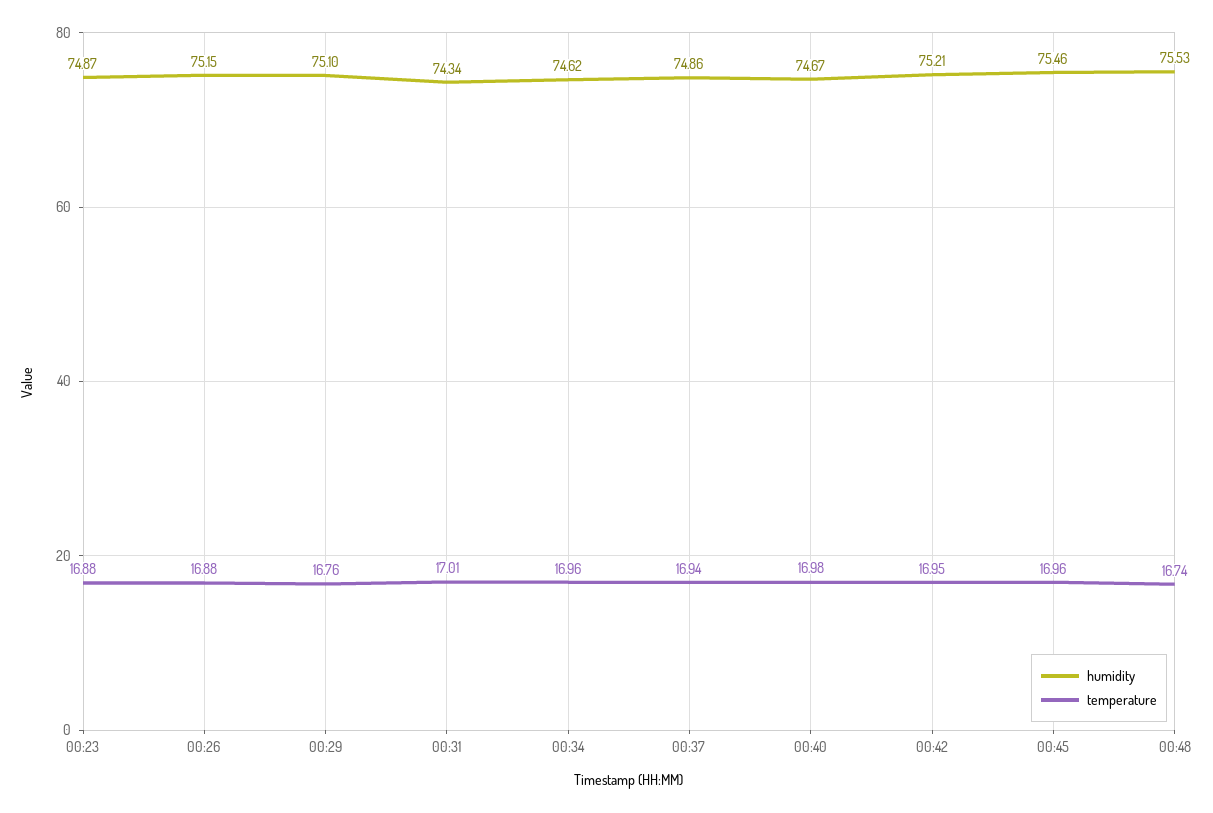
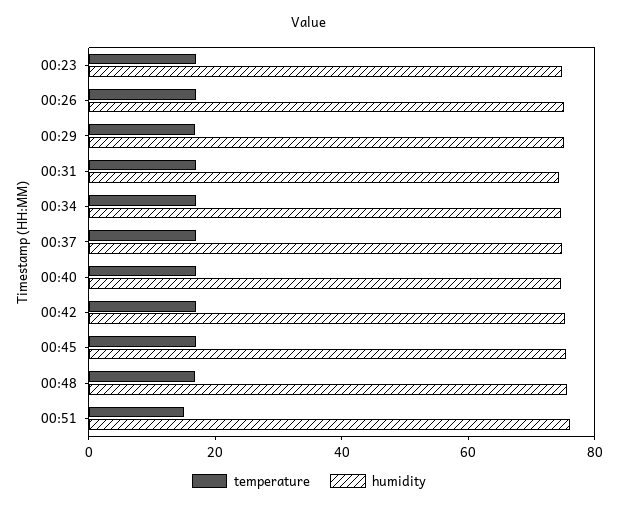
temperature, 00:51: none -> 15
humidity, 00:51: none -> 75

